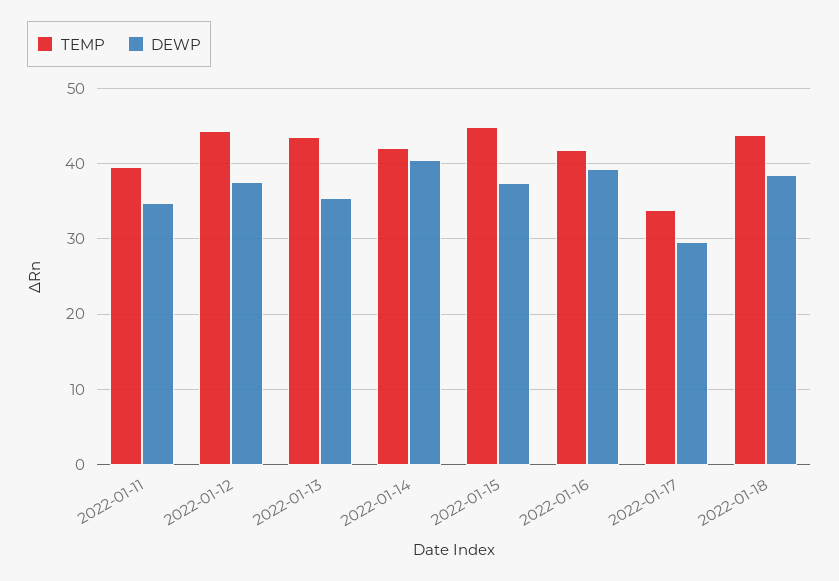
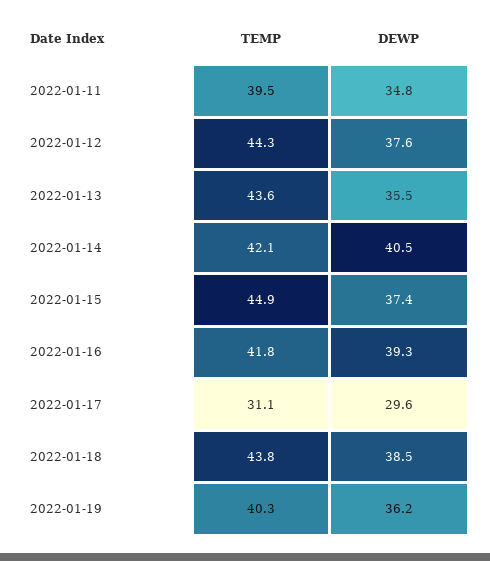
TEMP, 2022-01-17: 34 -> 31.1
TEMP, 2022-01-19: none -> 40.3
DEWP, 2022-01-19: none -> 36.2

